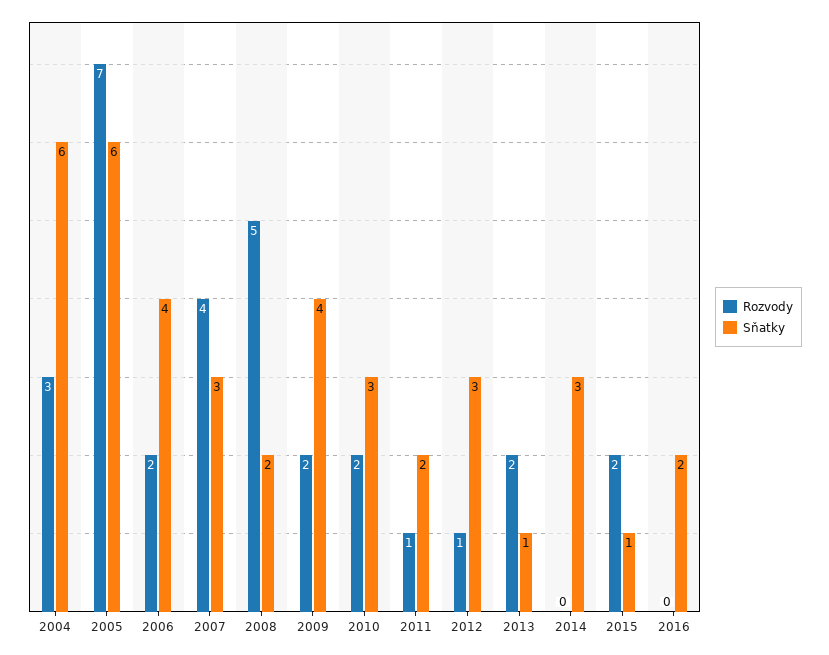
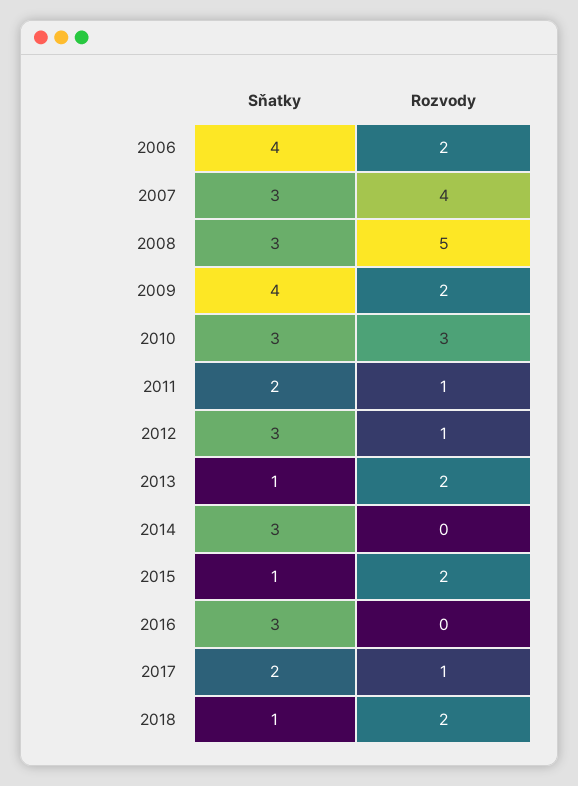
Rozvody, 2004: 3 -> none
Sňatky, 2004: 6 -> none
Rozvody, 2005: 7 -> none
Sňatky, 2005: 6 -> none
Sňatky, 2008: 2 -> 3
Rozvody, 2010: 2 -> 3
Sňatky, 2016: 2 -> 3
Sňatky, 2017: none -> 2
Rozvody, 2017: none -> 1
Sňatky, 2018: none -> 1
Rozvody, 2018: none -> 2

